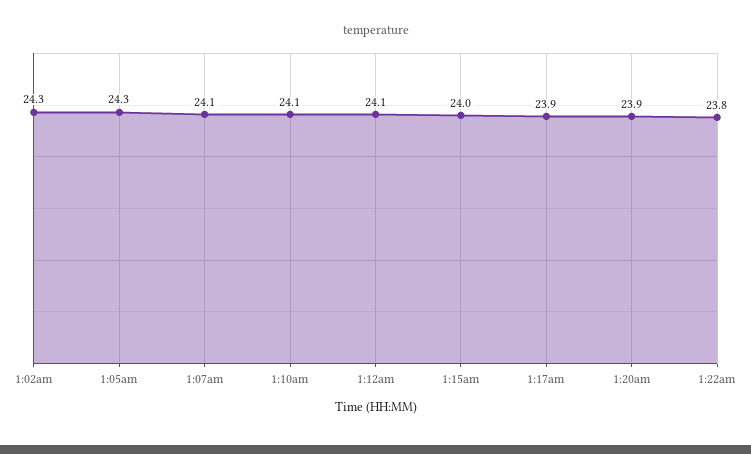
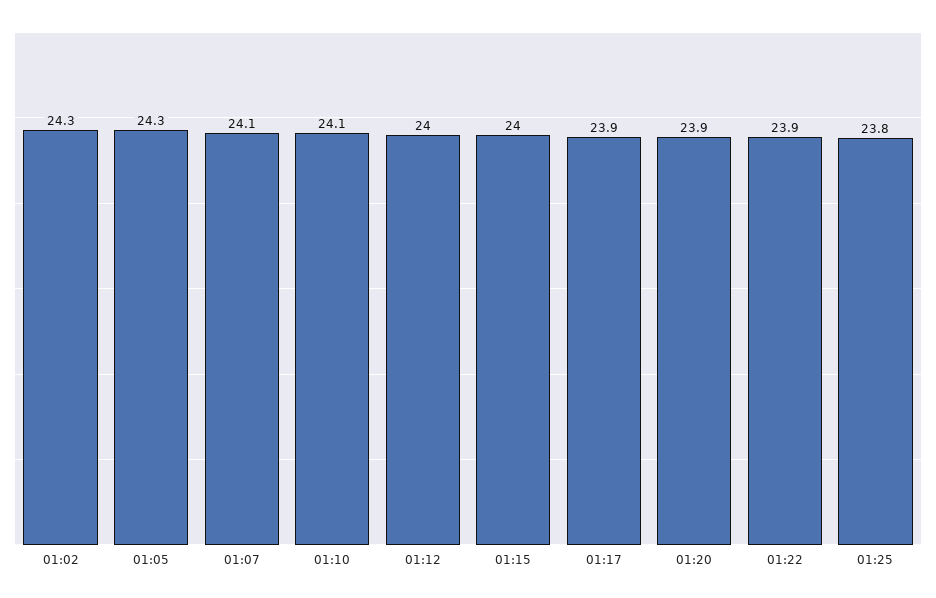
1:12am: 24.1 -> 24
1:22am: 23.8 -> 23.9
01:25: none -> 23.8

